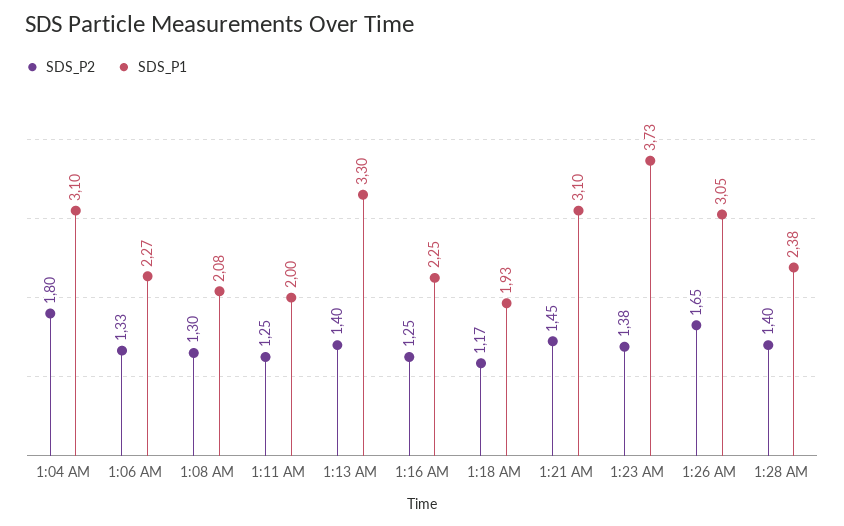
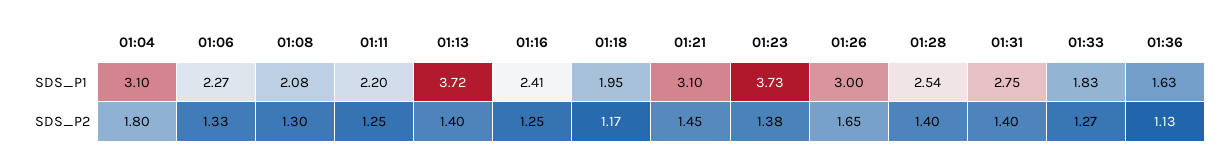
SDS_P1, 1:11 AM: 2 -> 2.2
SDS_P1, 1:13 AM: 3.3 -> 3.72
SDS_P1, 1:16 AM: 2.25 -> 2.41
SDS_P1, 1:18 AM: 1.93 -> 1.95
SDS_P1, 1:26 AM: 3.05 -> 3
SDS_P1, 1:28 AM: 2.38 -> 2.54
SDS_P1, 01:31: none -> 2.75
SDS_P1, 01:33: none -> 1.83
SDS_P1, 01:36: none -> 1.63
SDS_P2, 01:31: none -> 1.4
SDS_P2, 01:33: none -> 1.27
SDS_P2, 01:36: none -> 1.13

